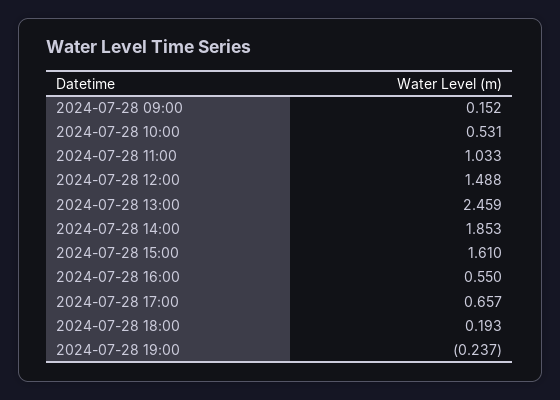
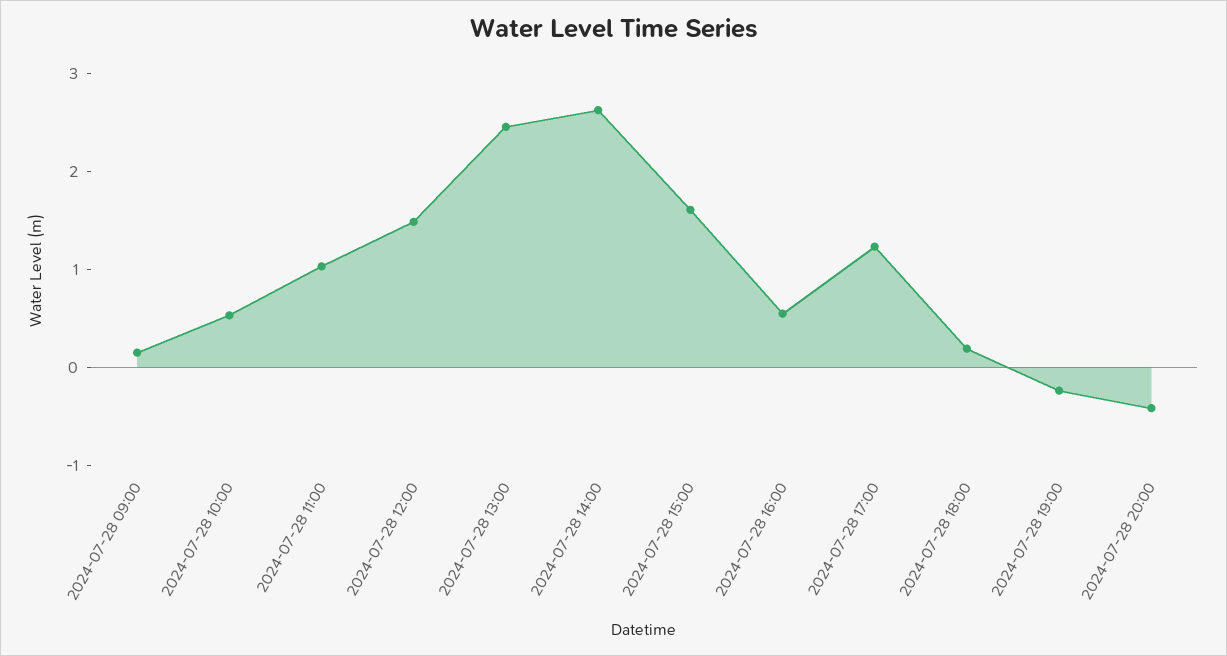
2024-07-28 14:00: 1.853 -> 2.6
2024-07-28 17:00: 0.657 -> 1.2
2024-07-28 20:00: none -> -0.4

